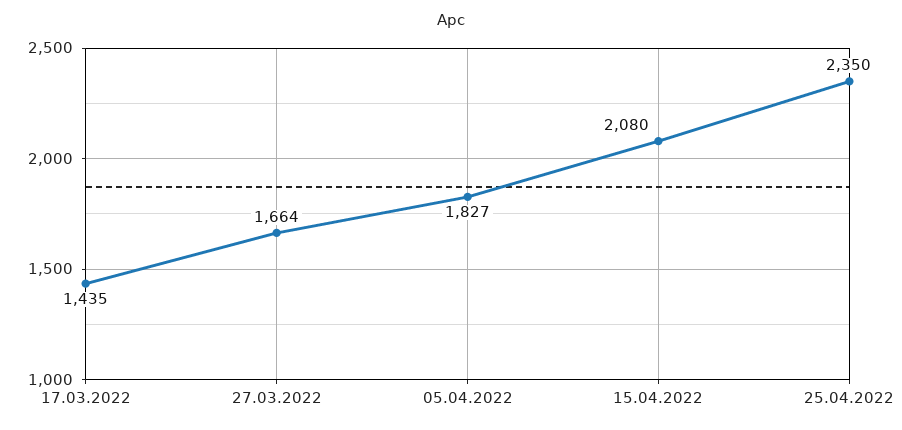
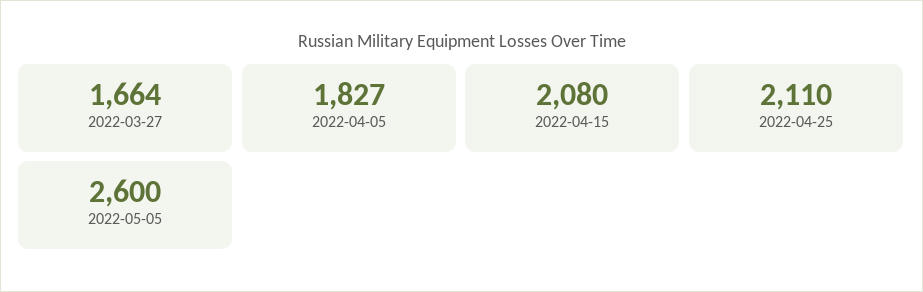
17.03.2022: 1435 -> none
25.04.2022: 2350 -> 2110
2022-05-05: none -> 2600

